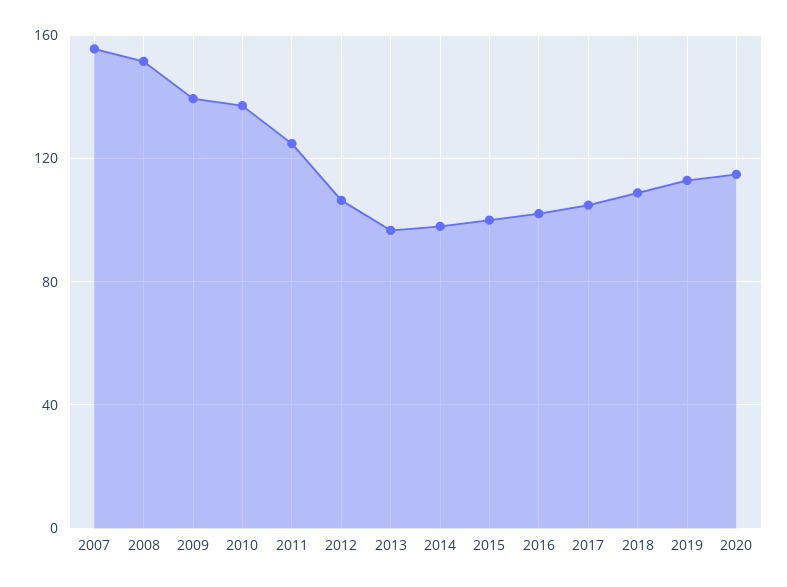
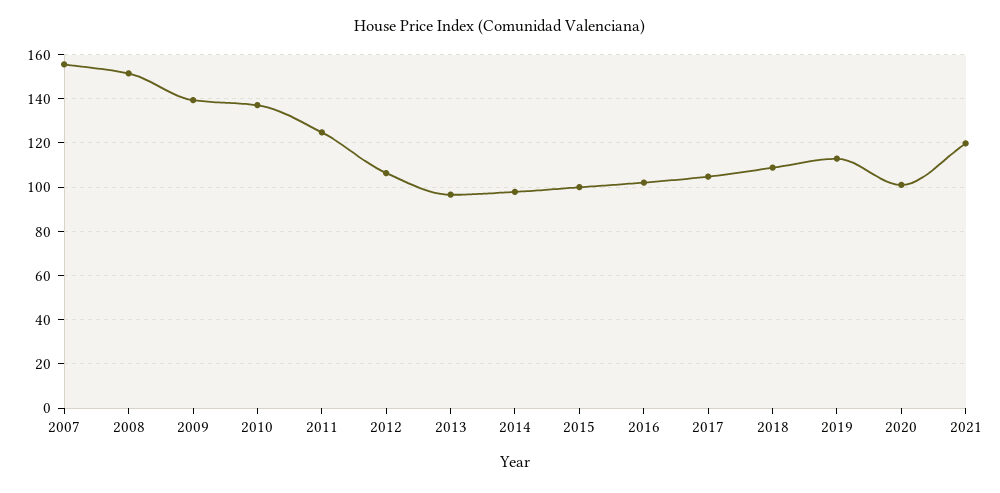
2020: 115 -> 100
2021: none -> 120

